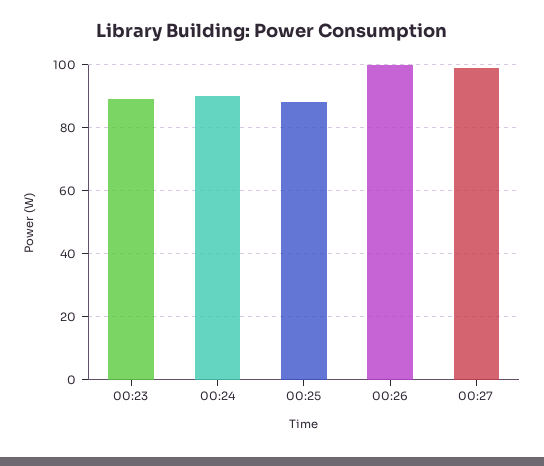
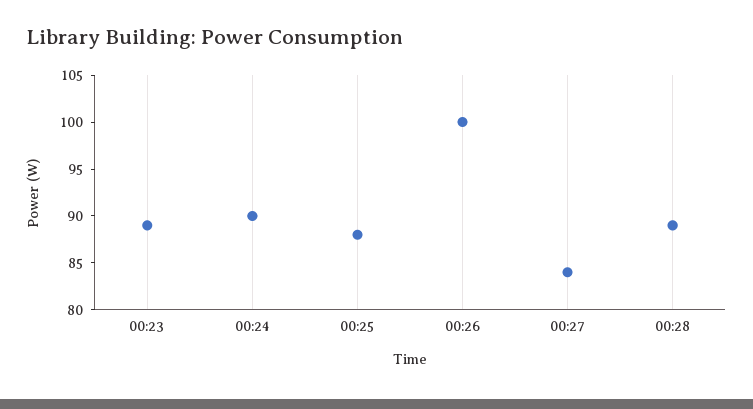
00:27: 100 -> 84
00:28: none -> 89

